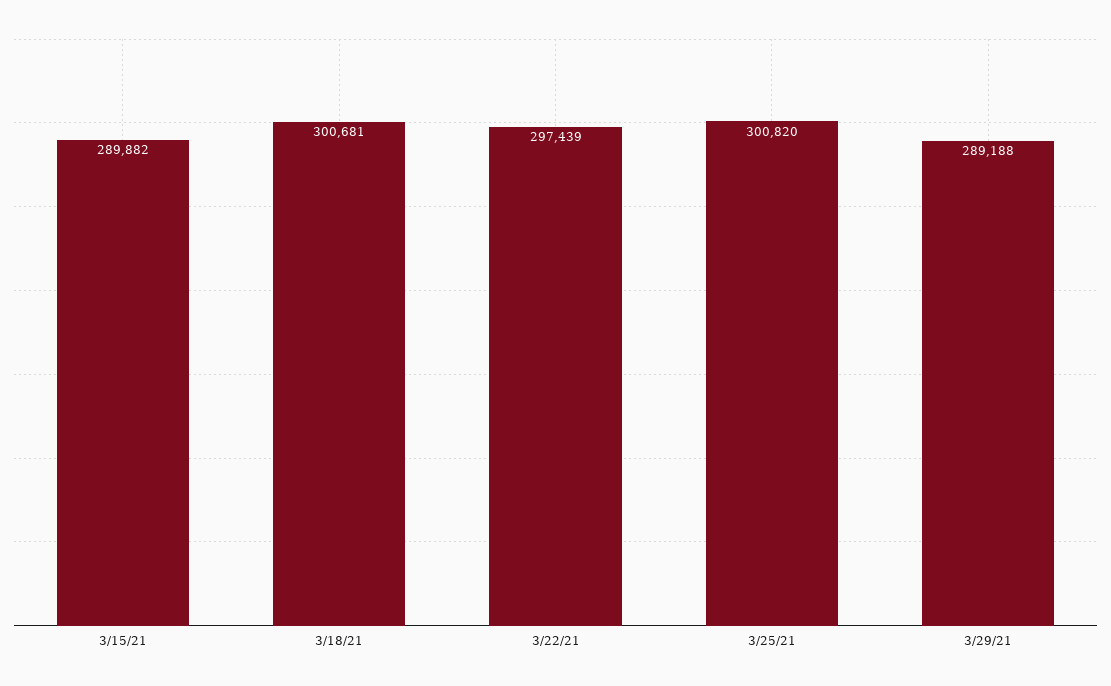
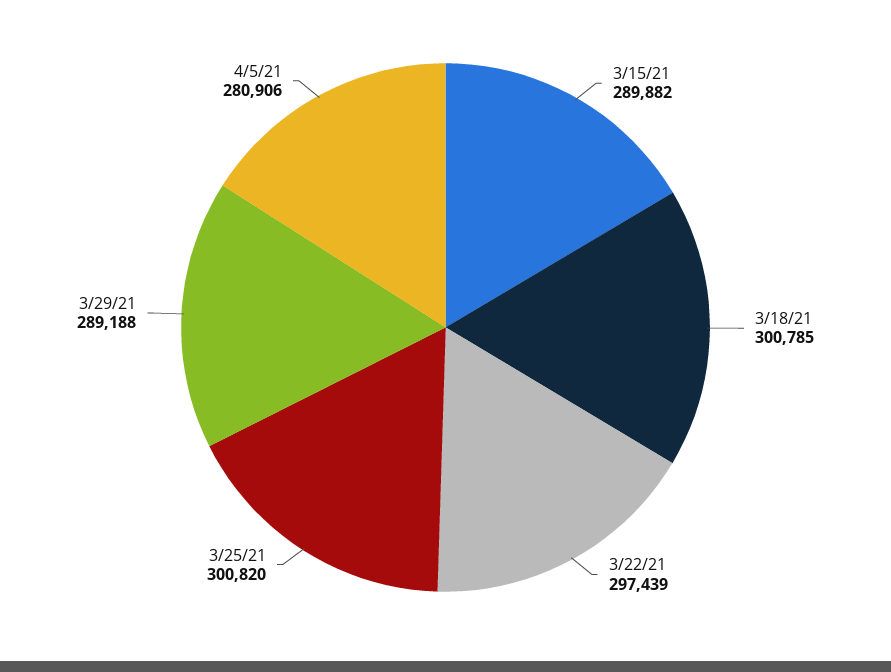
3/18/21: 300681 -> 300785
4/5/21: none -> 280906

